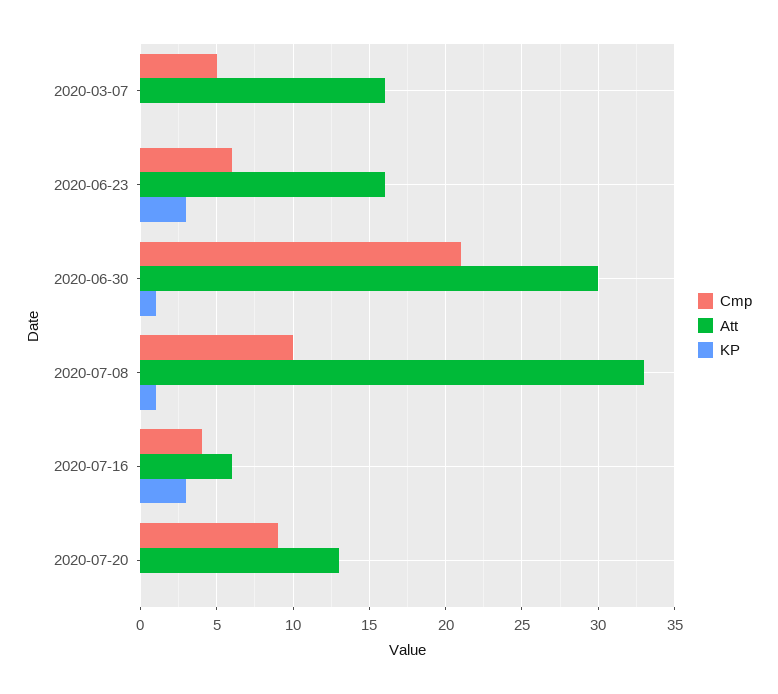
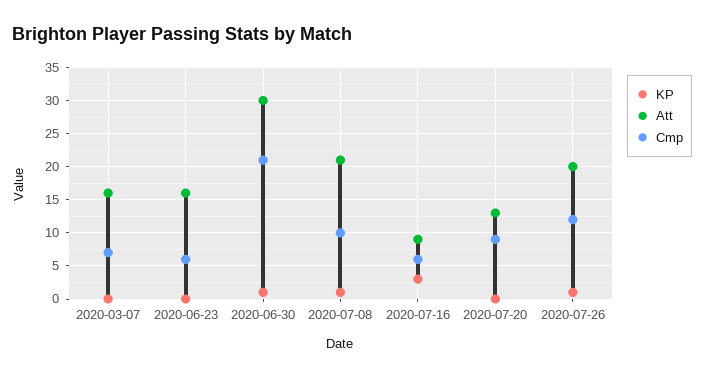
Cmp, 2020-03-07: 5 -> 7
KP, 2020-06-23: 3 -> 0
Att, 2020-07-08: 33 -> 21
Cmp, 2020-07-16: 4 -> 6
Att, 2020-07-16: 6 -> 9
KP, 2020-07-26: none -> 1
Att, 2020-07-26: none -> 20
Cmp, 2020-07-26: none -> 12

